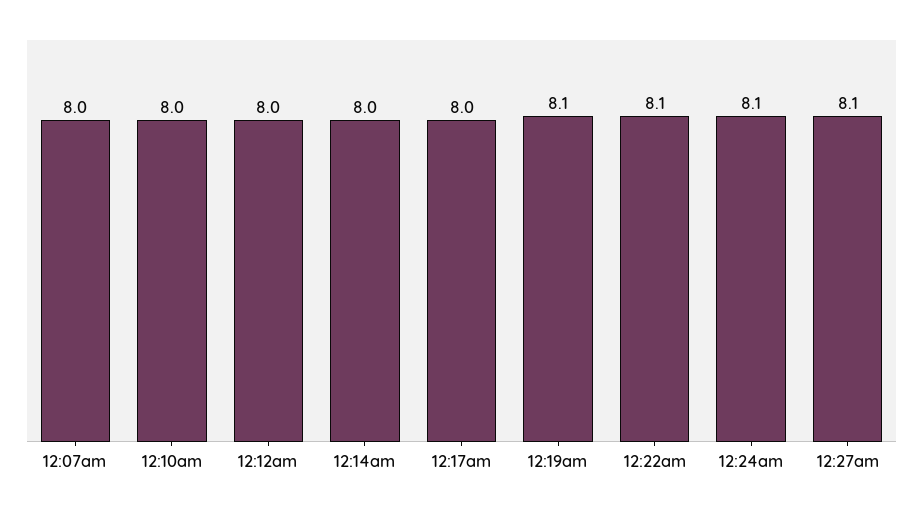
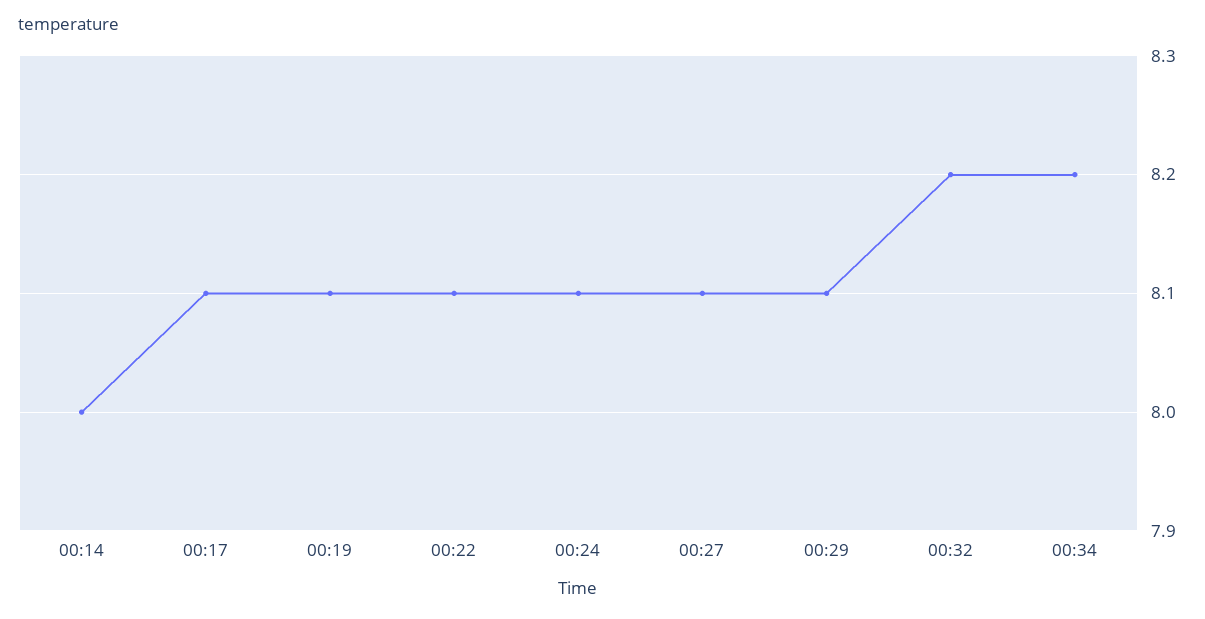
12:07am: 8 -> none
12:10am: 8 -> none
12:12am: 8 -> none
12:17am: 8 -> 8.1
00:29: none -> 8.1
00:32: none -> 8.2
00:34: none -> 8.2

